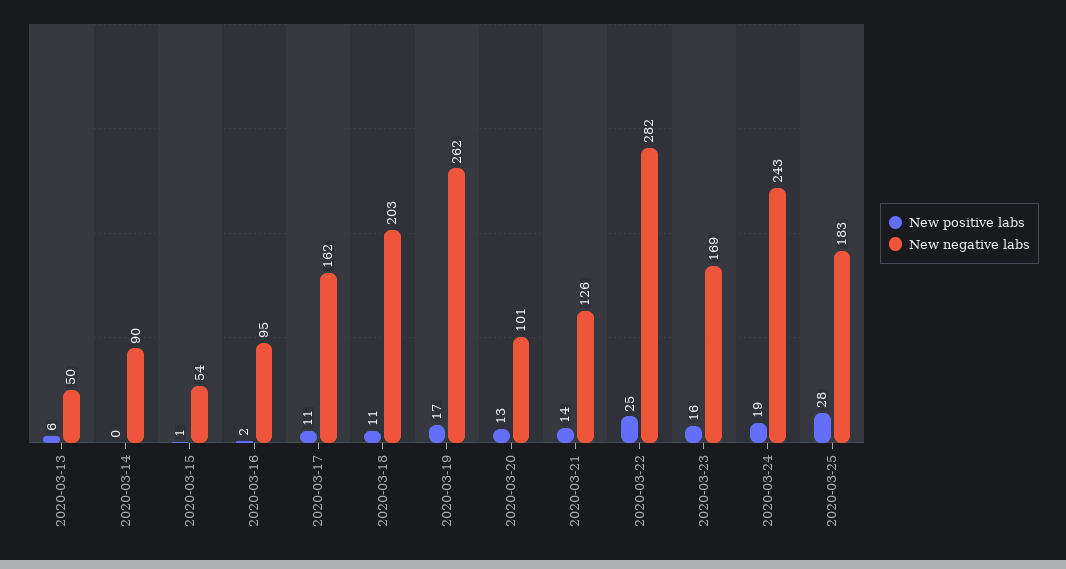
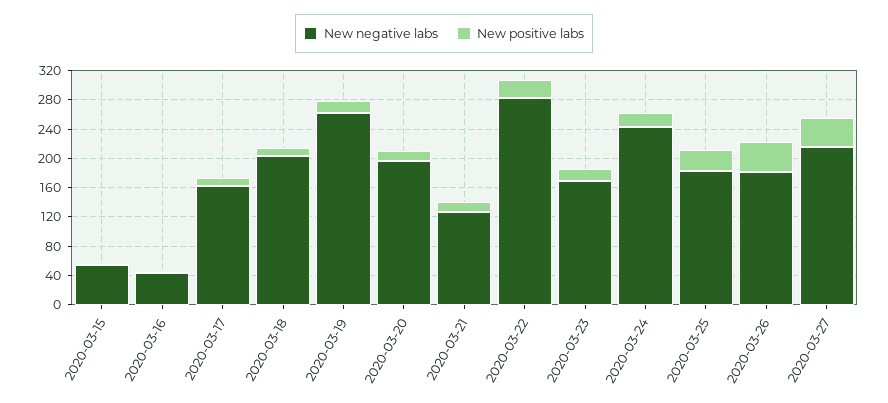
New positive labs, 2020-03-13: 6 -> none
New negative labs, 2020-03-13: 50 -> none
New positive labs, 2020-03-14: 0 -> none
New negative labs, 2020-03-14: 90 -> none
New negative labs, 2020-03-16: 95 -> 40
New negative labs, 2020-03-20: 101 -> 200
New negative labs, 2020-03-26: none -> 180
New positive labs, 2020-03-26: none -> 40
New negative labs, 2020-03-27: none -> 220
New positive labs, 2020-03-27: none -> 40

